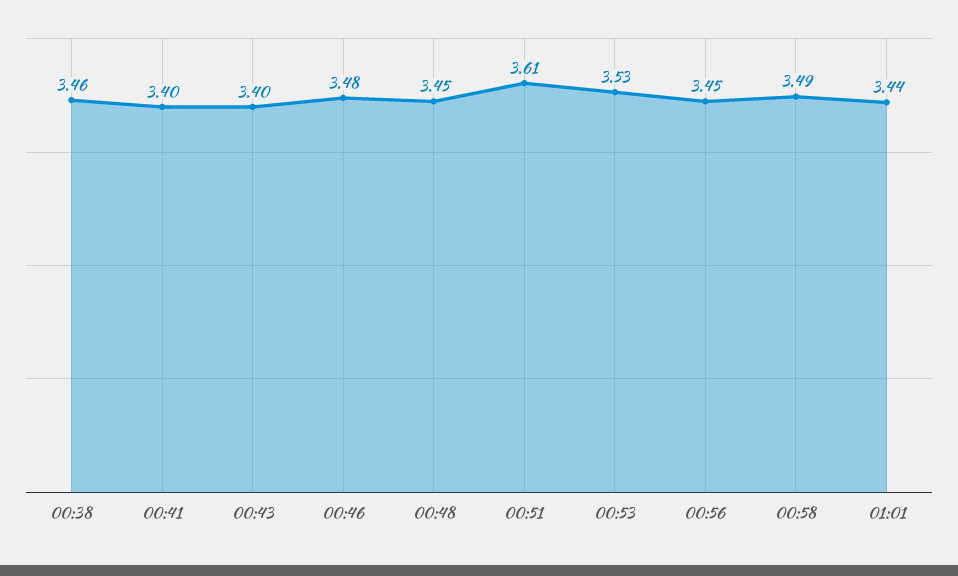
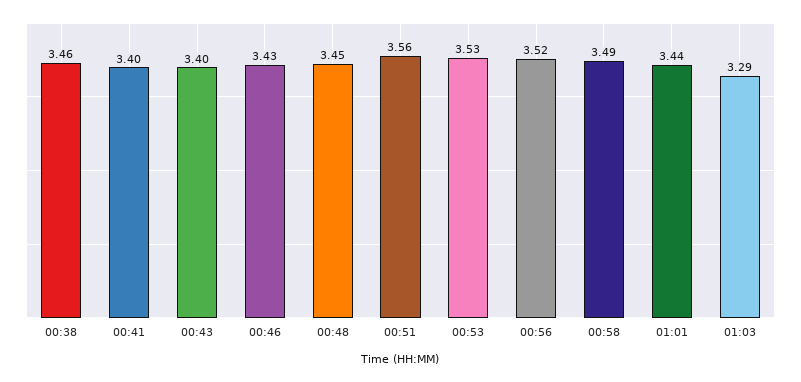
00:46: 3.48 -> 3.43
00:51: 3.61 -> 3.56
00:56: 3.45 -> 3.52
01:03: none -> 3.29

